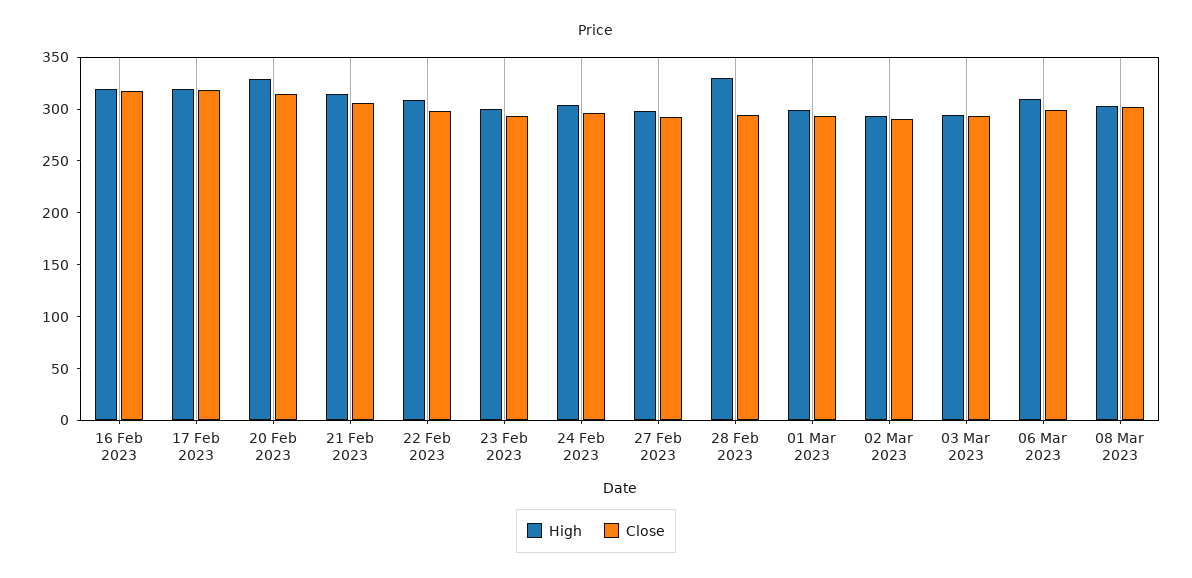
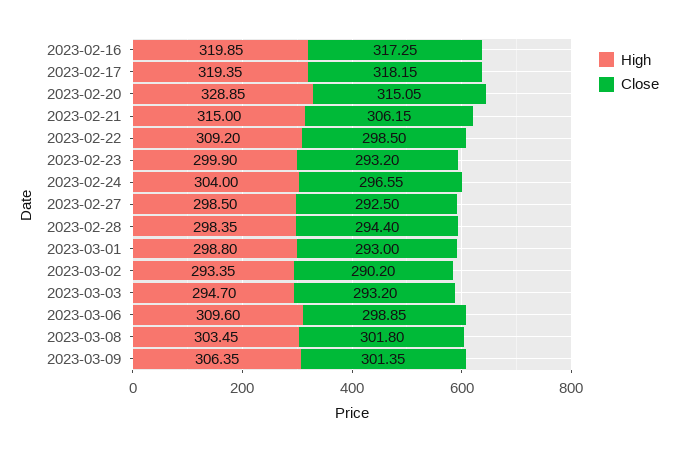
High, 28 Feb 2023: 330 -> 298.35
High, 2023-03-09: none -> 306.35
Close, 2023-03-09: none -> 301.35

